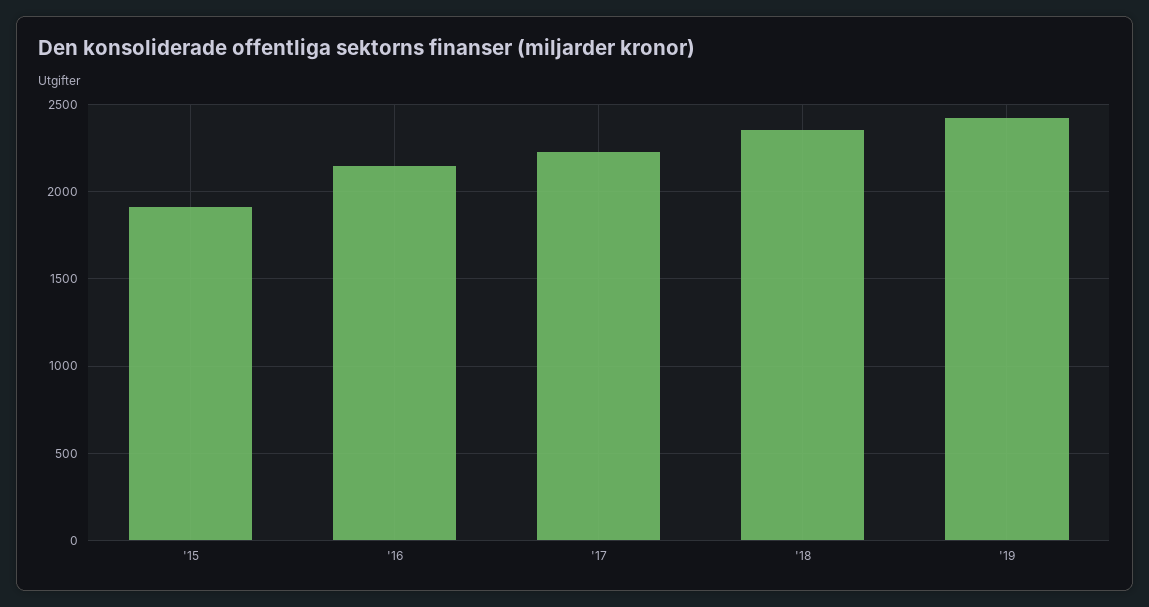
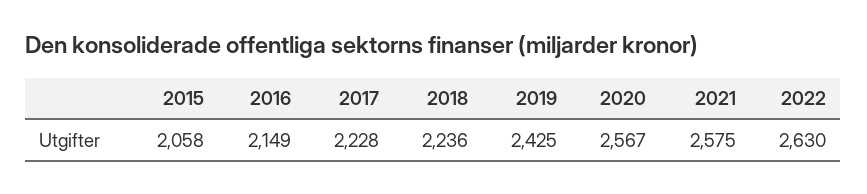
'15: 1900 -> 2058
'18: 2350 -> 2236
2020: none -> 2567
2021: none -> 2575
2022: none -> 2630

